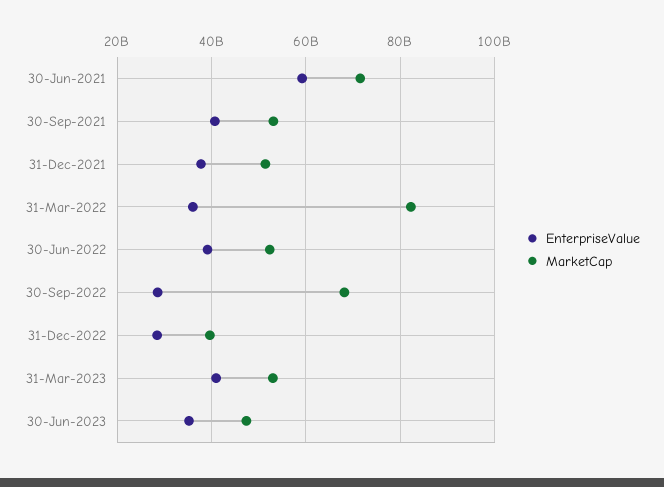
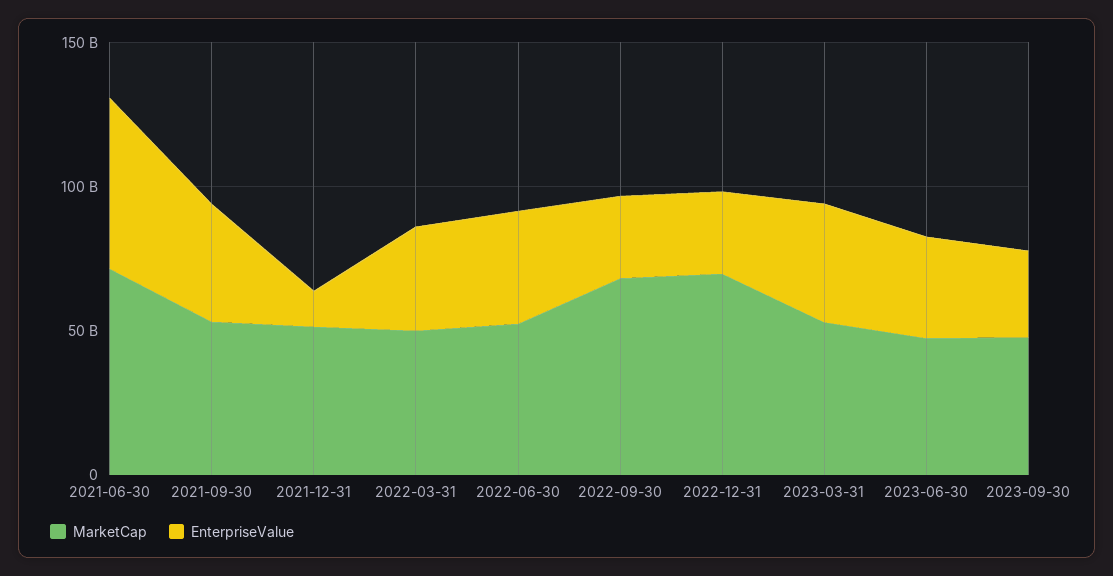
EnterpriseValue, 31-Dec-2021: 38000000000 -> 10000000000
MarketCap, 31-Mar-2022: 82000000000 -> 50000000000
MarketCap, 31-Dec-2022: 40000000000 -> 70000000000
MarketCap, 2023-09-30: none -> 50000000000
EnterpriseValue, 2023-09-30: none -> 30000000000

